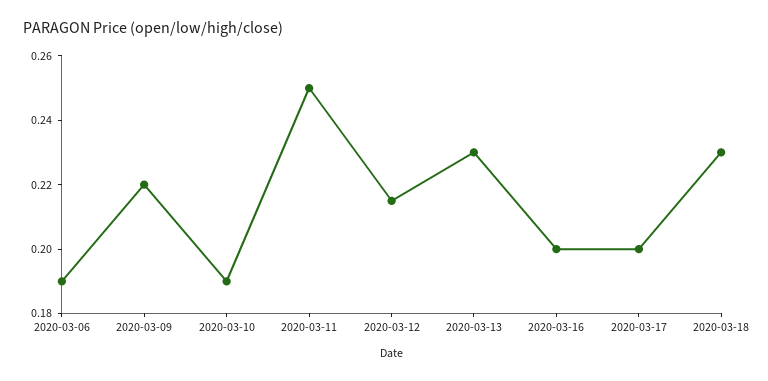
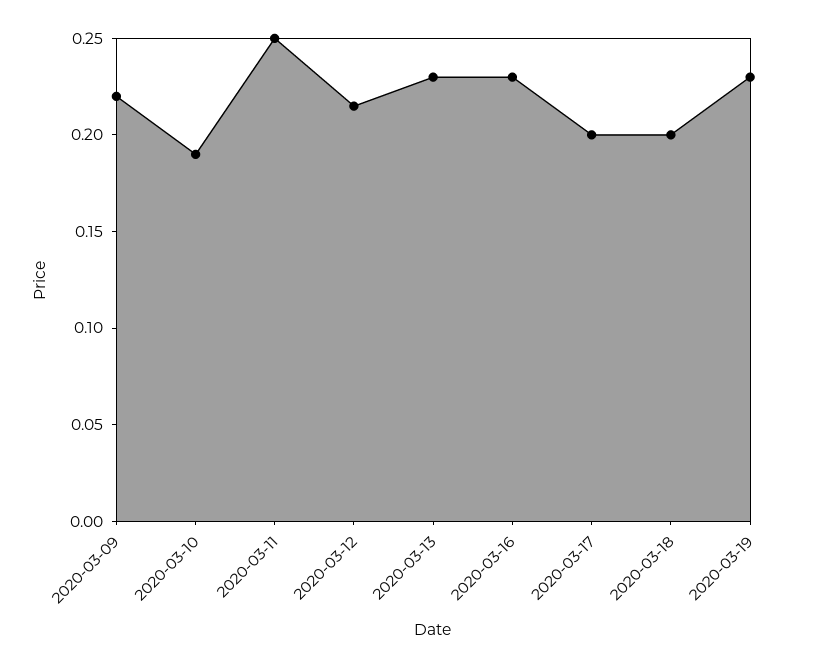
2020-03-06: 0.19 -> none
2020-03-16: 0.2 -> 0.23
2020-03-18: 0.23 -> 0.2
2020-03-19: none -> 0.23

